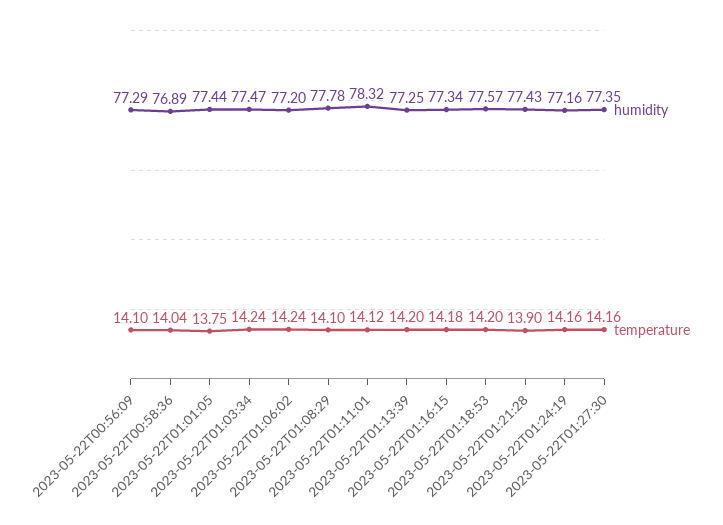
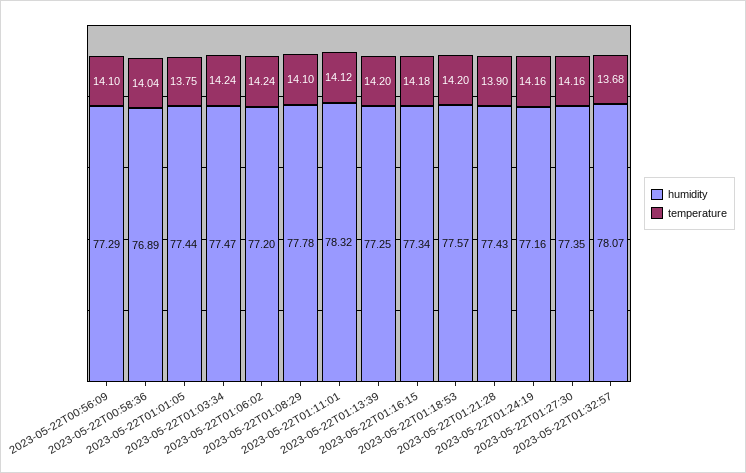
humidity, 2023-05-22T01:32:57: none -> 78.07
temperature, 2023-05-22T01:32:57: none -> 13.68

